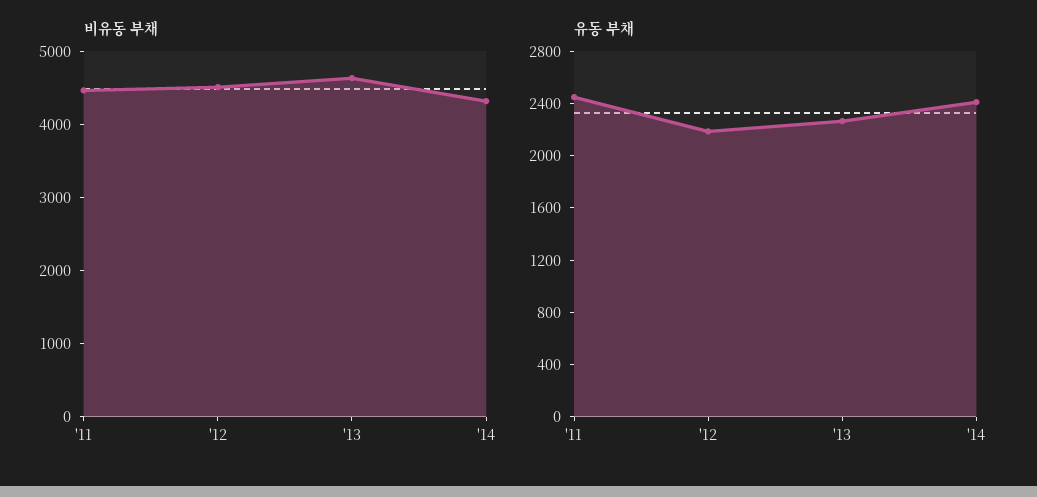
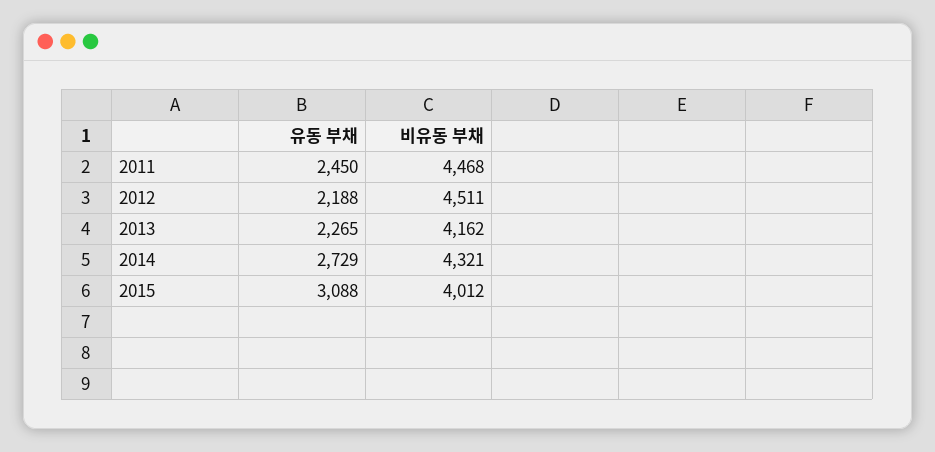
비유동 부채, '13: 4600 -> 4162
유동 부채, '14: 2400 -> 2729
유동 부채, 2015: none -> 3088
비유동 부채, 2015: none -> 4012

